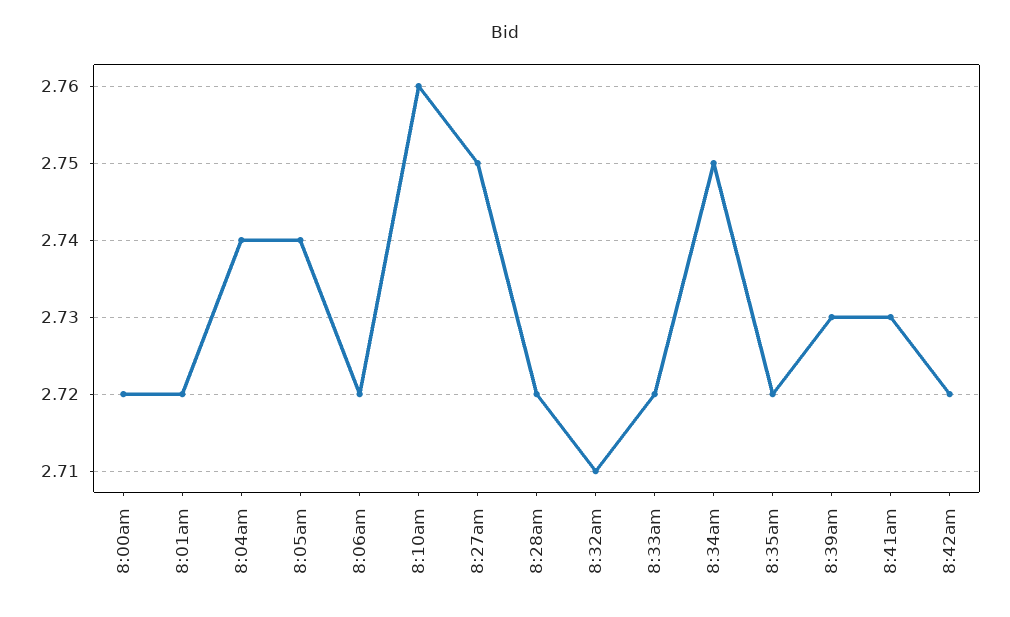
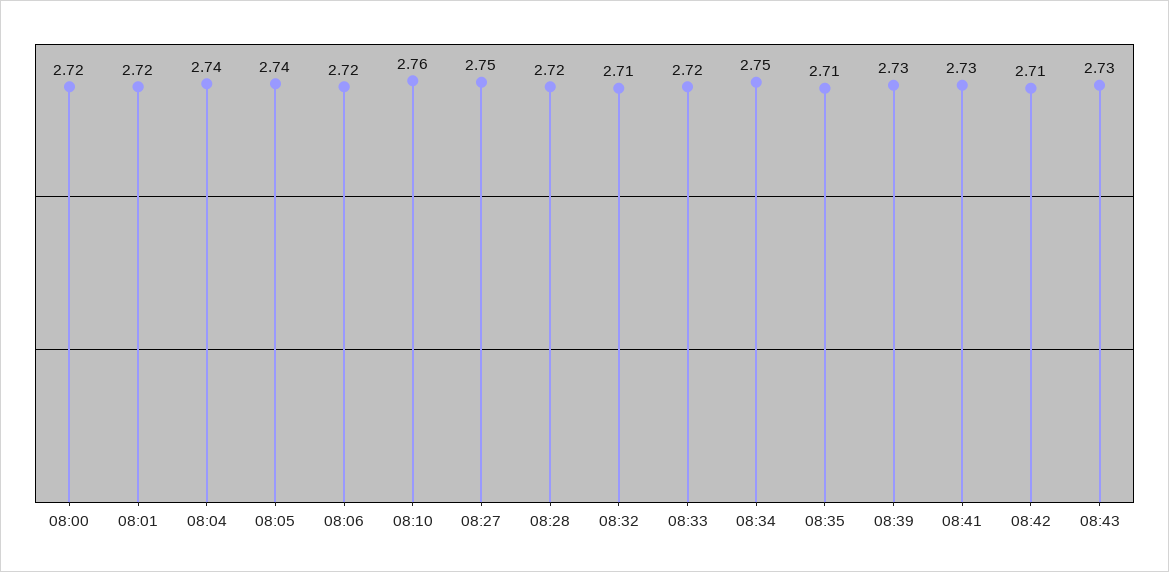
8:35am: 2.72 -> 2.71
8:42am: 2.72 -> 2.71
08:43: none -> 2.73

